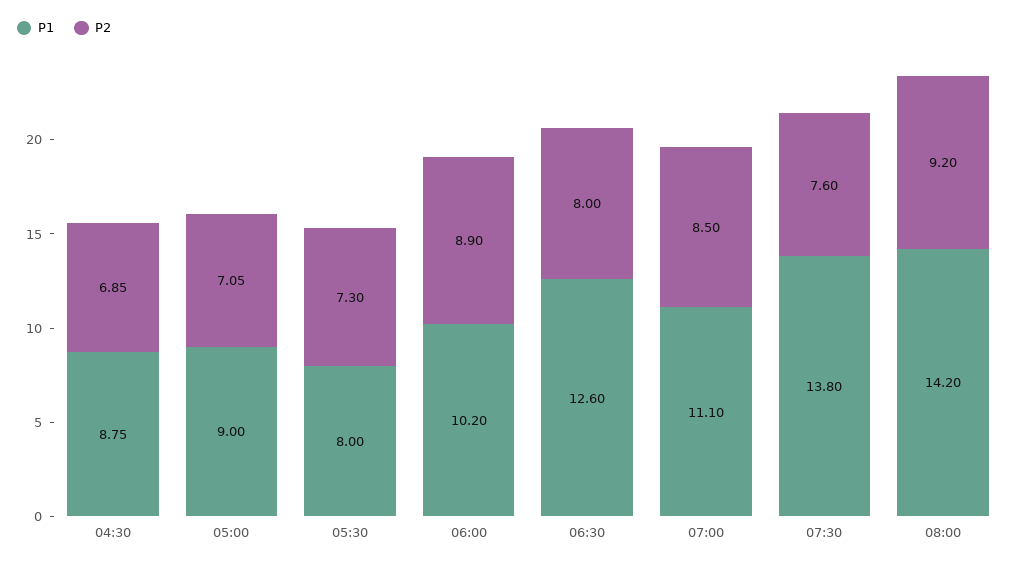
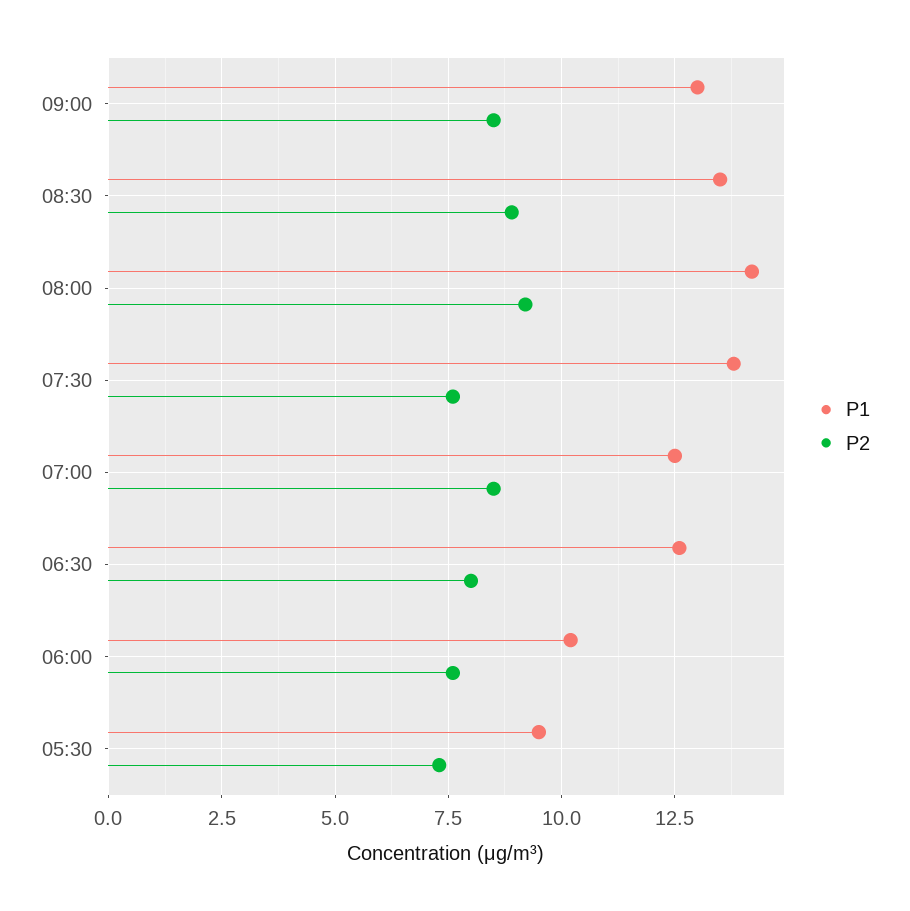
P1, 04:30: 8.75 -> none
P2, 04:30: 6.85 -> none
P1, 05:00: 9 -> none
P2, 05:00: 7.05 -> none
P1, 05:30: 8 -> 9.5
P2, 06:00: 8.9 -> 7.5
P1, 07:00: 11.1 -> 12.5
P1, 09:00: none -> 13
P2, 09:00: none -> 8.5
P1, 08:30: none -> 13.5
P2, 08:30: none -> 9

